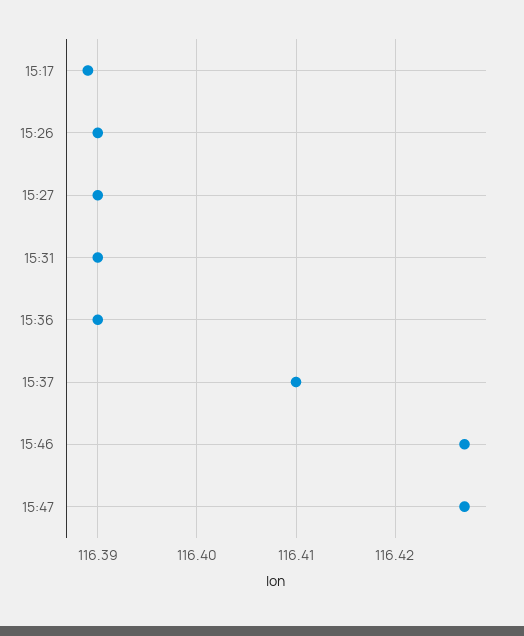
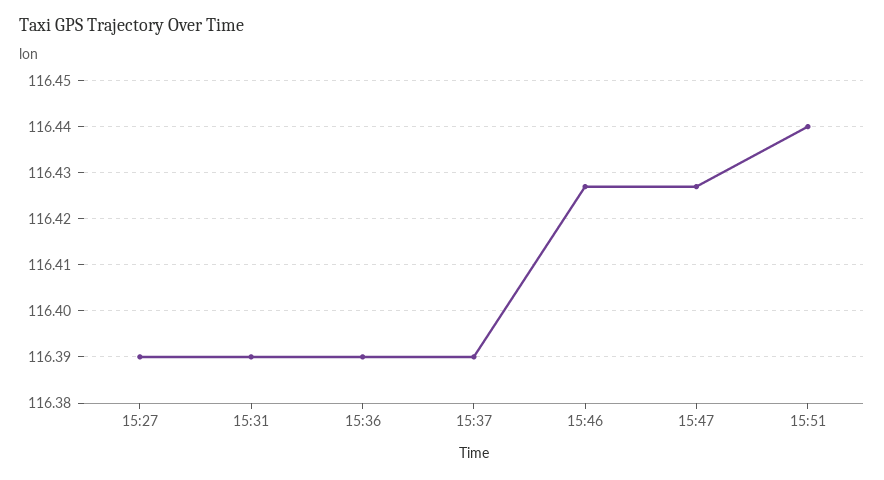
15:17: 116.389 -> none
15:26: 116.39 -> none
15:37: 116.41 -> 116.39
15:51: none -> 116.44

